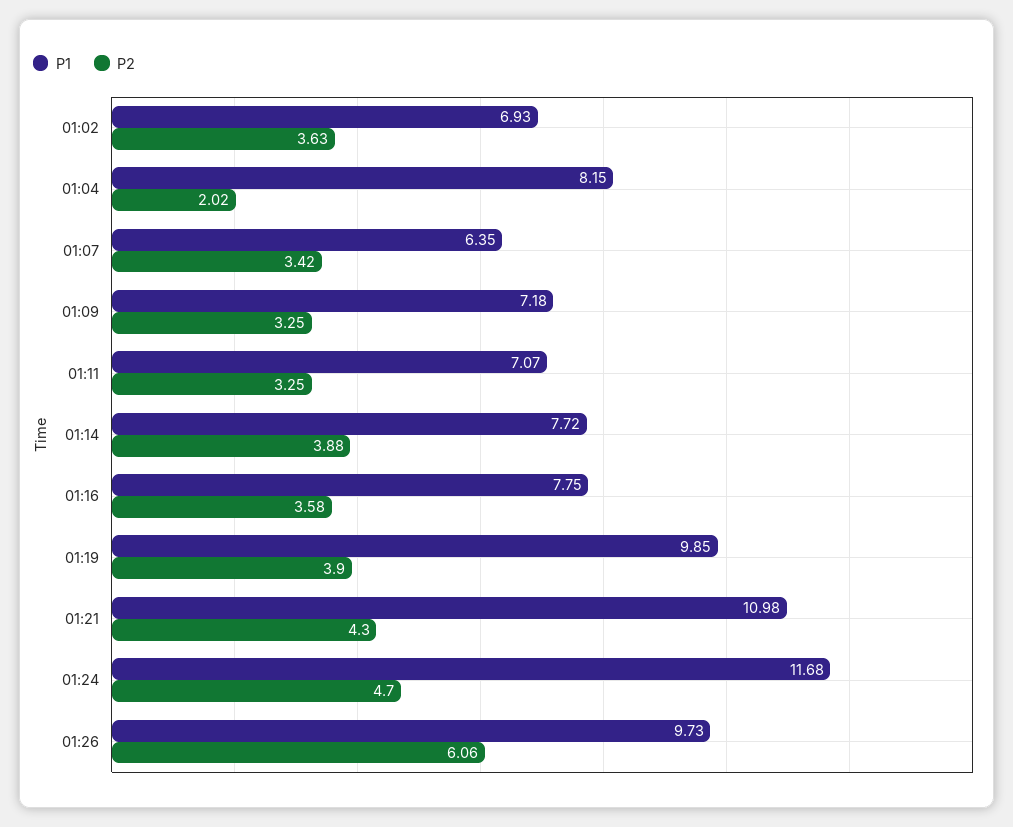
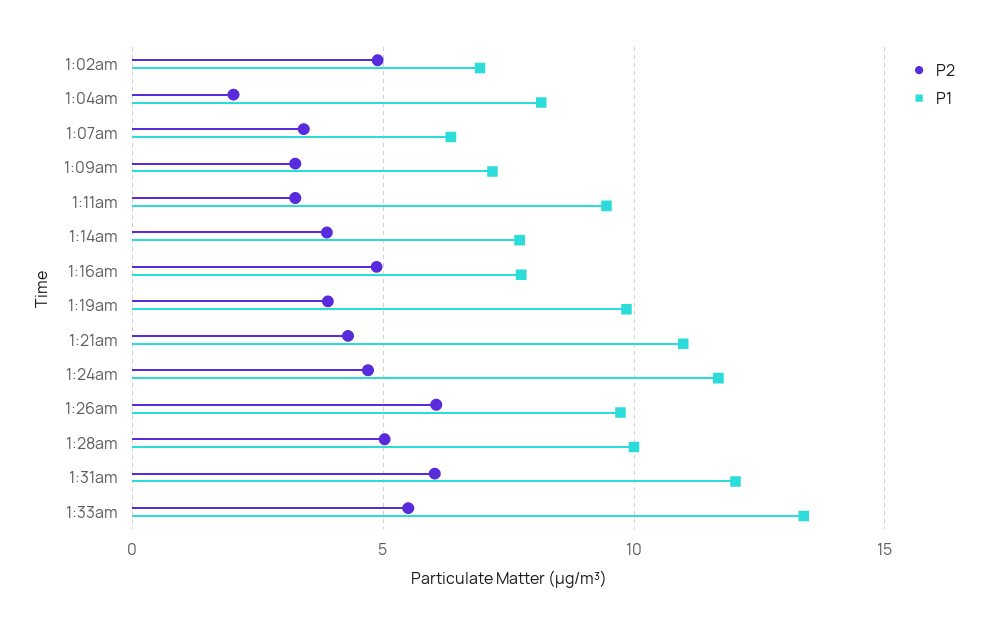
P2, 01:02: 3.63 -> 5
P1, 01:11: 7.07 -> 9.5
P2, 01:16: 3.58 -> 5
P2, 1:28am: none -> 5
P1, 1:28am: none -> 10
P2, 1:31am: none -> 6
P1, 1:31am: none -> 12
P2, 1:33am: none -> 5.5
P1, 1:33am: none -> 13.5

